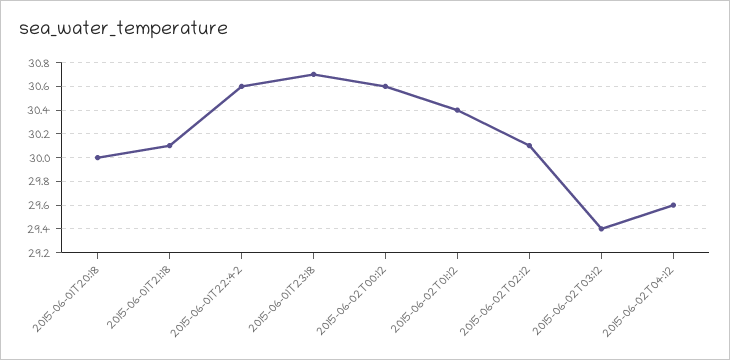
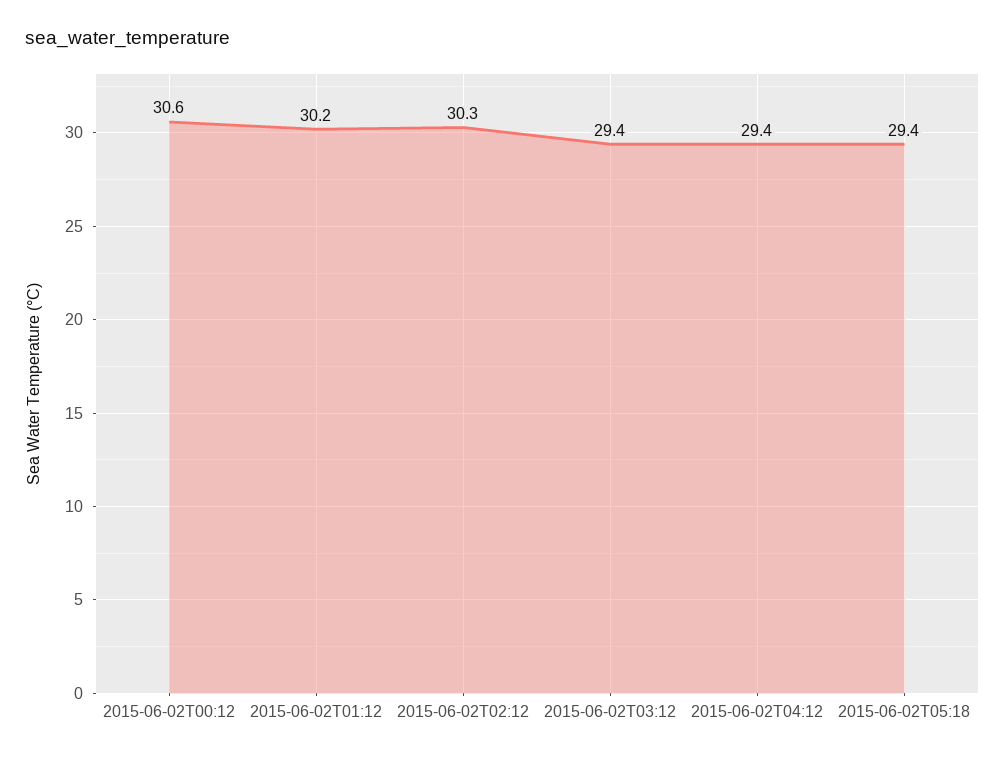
2015-06-01T20:18: 30 -> none
2015-06-01T21:18: 30.1 -> none
2015-06-01T22:42: 30.6 -> none
2015-06-01T23:18: 30.7 -> none
2015-06-02T01:12: 30.4 -> 30.2
2015-06-02T02:12: 30.1 -> 30.3
2015-06-02T04:12: 29.6 -> 29.4
2015-06-02T05:18: none -> 29.4

